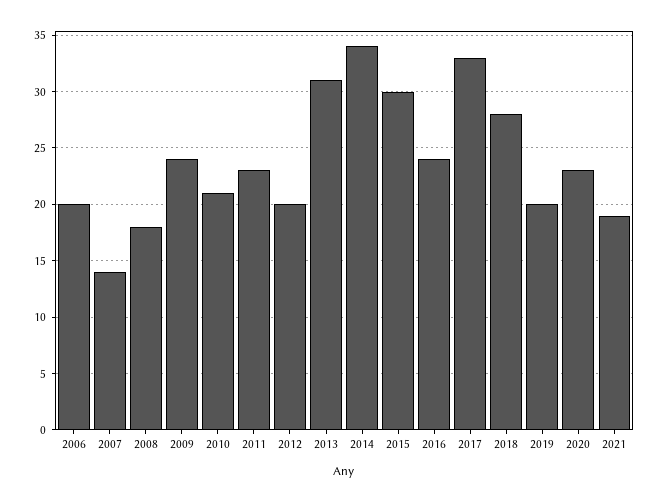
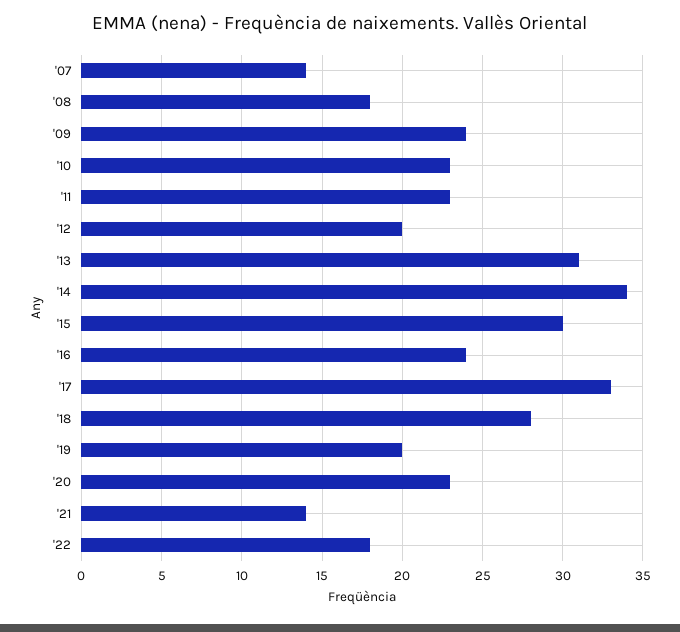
2006: 20 -> none
2010: 21 -> 23
2021: 19 -> 14
'22: none -> 18

